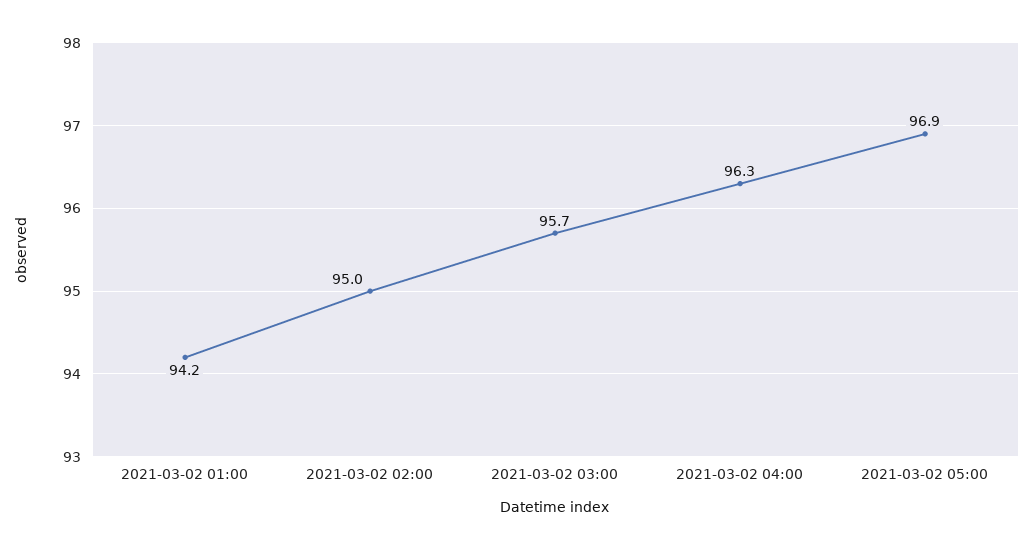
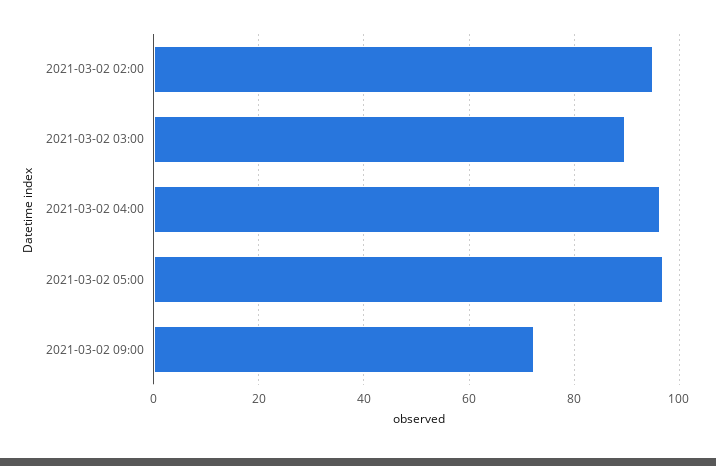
2021-03-02 01:00: 94.2 -> none
2021-03-02 03:00: 95.7 -> 90
2021-03-02 09:00: none -> 72

